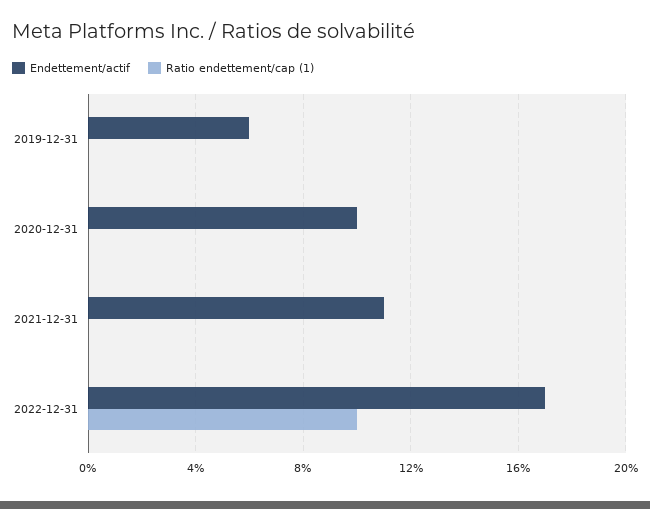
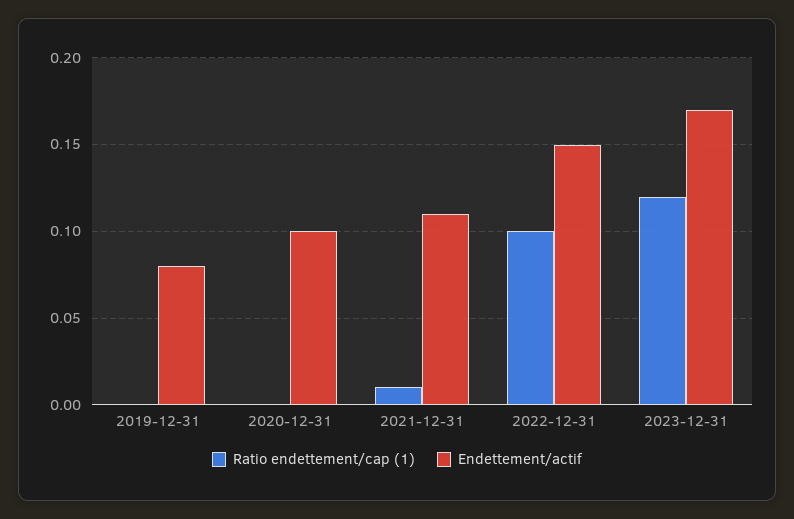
Endettement/actif, 2019-12-31: 0.06 -> 0.08
Ratio endettement/cap (1), 2021-12-31: 0 -> 0.01
Endettement/actif, 2022-12-31: 0.17 -> 0.15
Ratio endettement/cap (1), 2023-12-31: none -> 0.12
Endettement/actif, 2023-12-31: none -> 0.17

